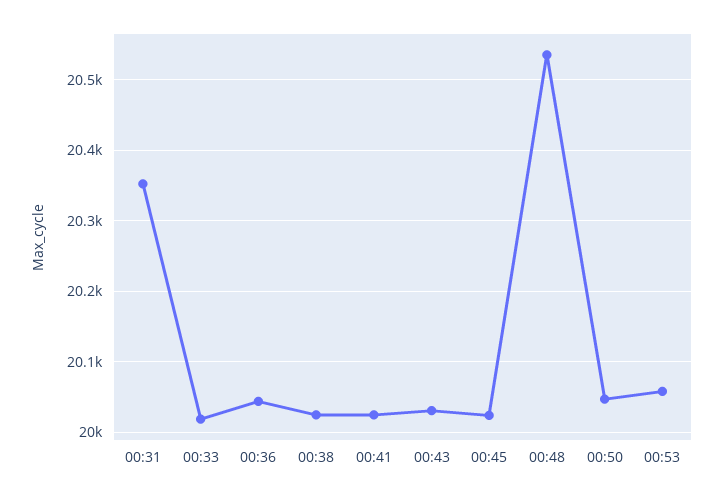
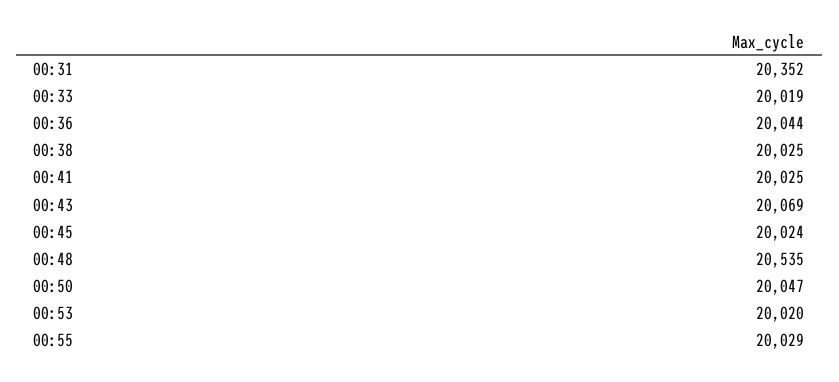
00:43: 20030 -> 20069
00:53: 20060 -> 20020
00:55: none -> 20029

